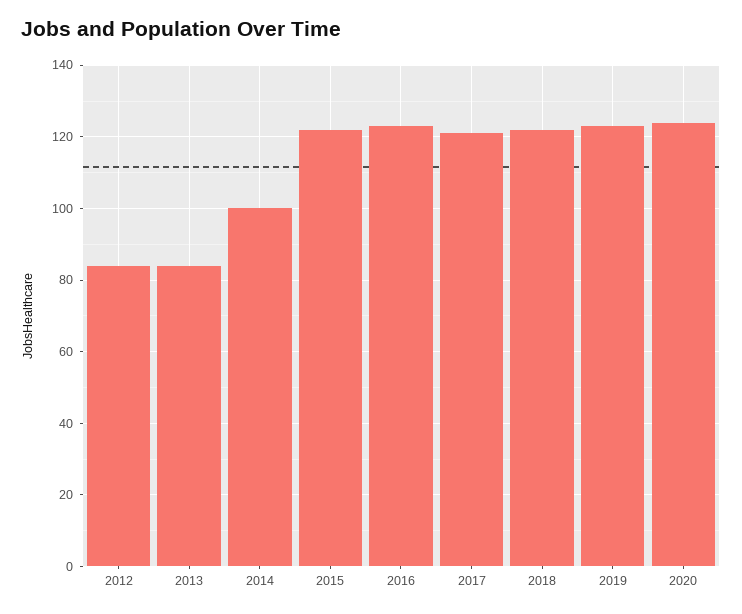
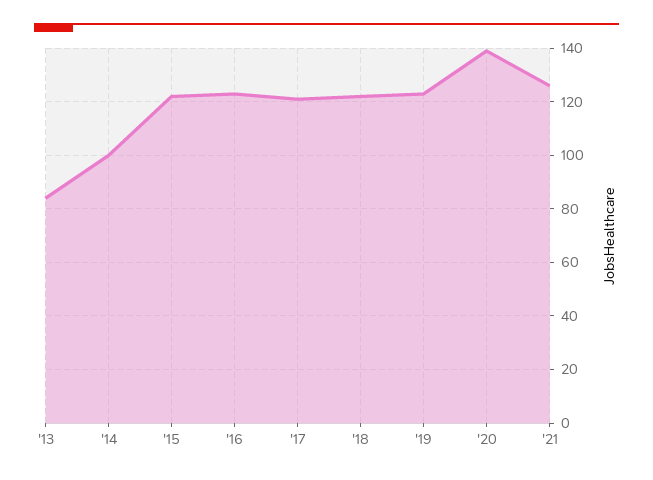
2012: 85 -> none
2020: 125 -> 140
'21: none -> 125

